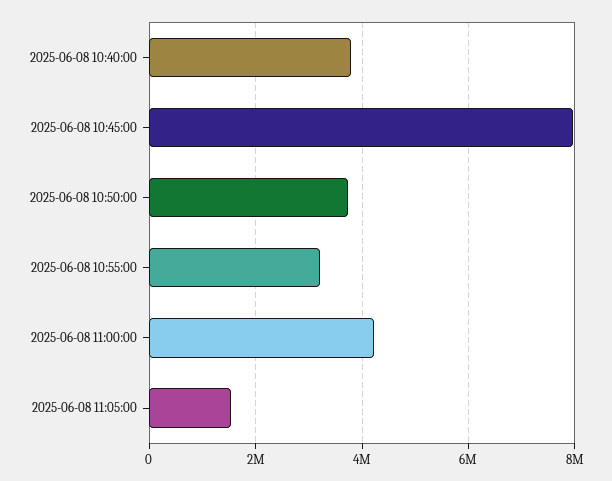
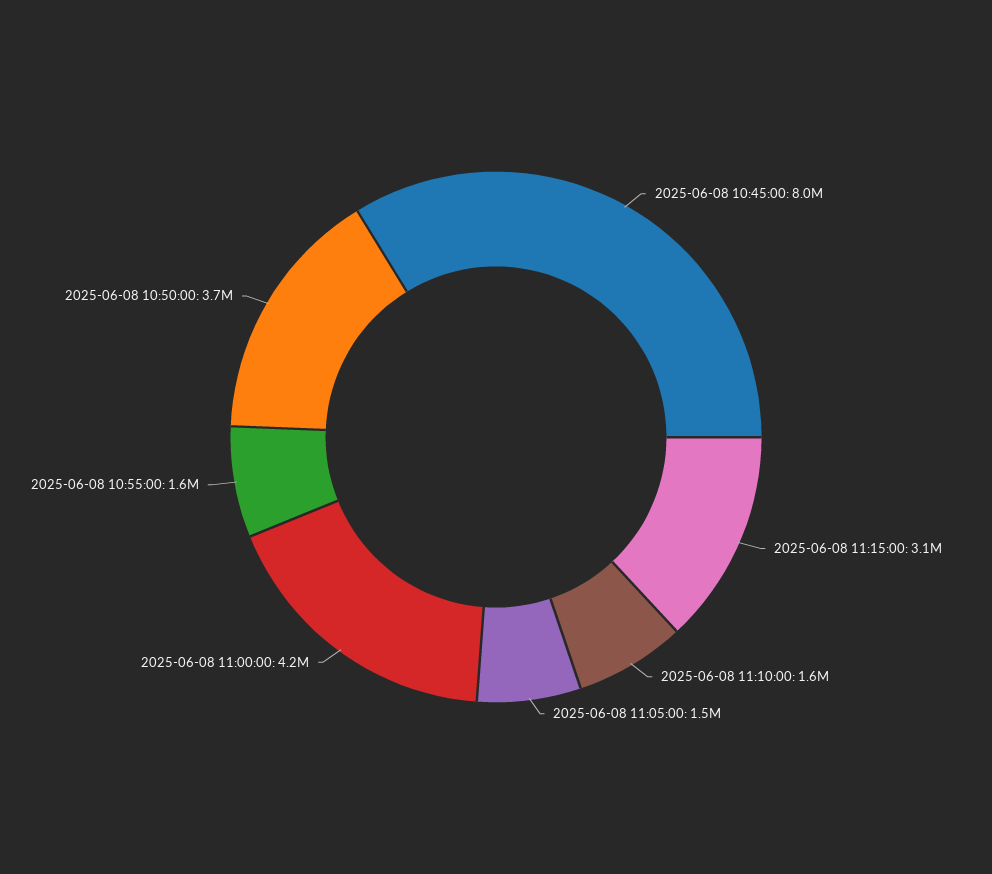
2025-06-08 10:40:00: 3800000 -> none
2025-06-08 10:55:00: 3200000 -> 1600000
2025-06-08 11:15:00: none -> 3100000
2025-06-08 11:10:00: none -> 1600000

